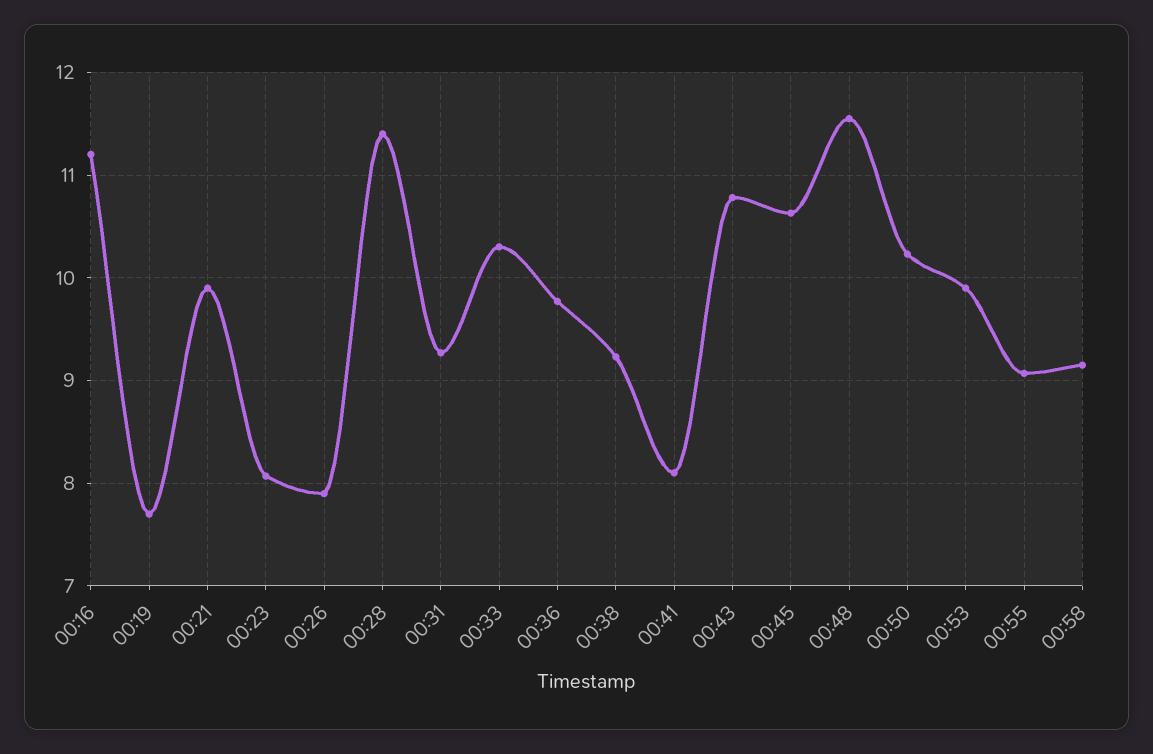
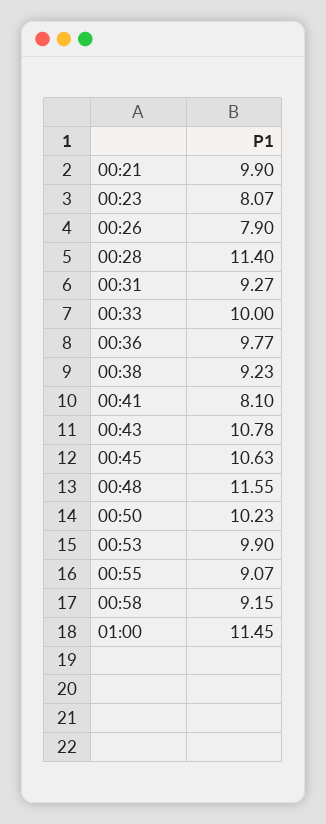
00:16: 11.2 -> none
00:19: 7.7 -> none
00:33: 10.3 -> 10
01:00: none -> 11.45

